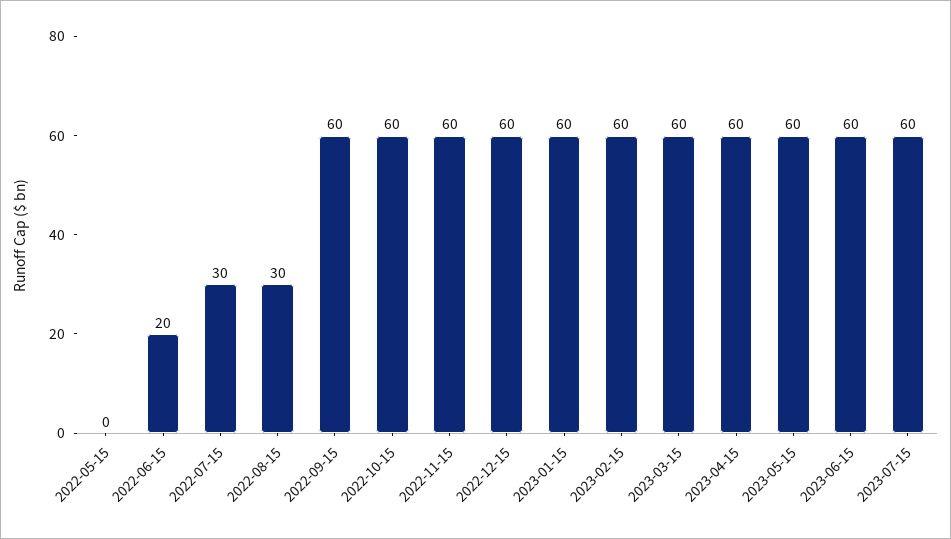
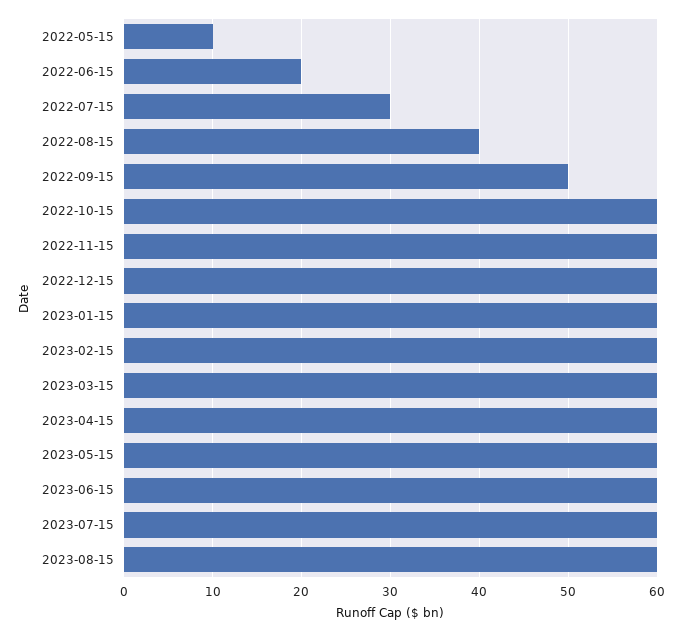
2022-05-15: 0 -> 10
2022-08-15: 30 -> 40
2022-09-15: 60 -> 50
2023-08-15: none -> 60

